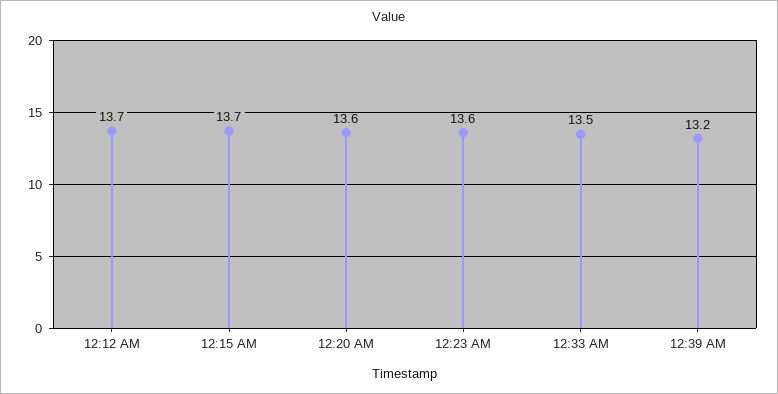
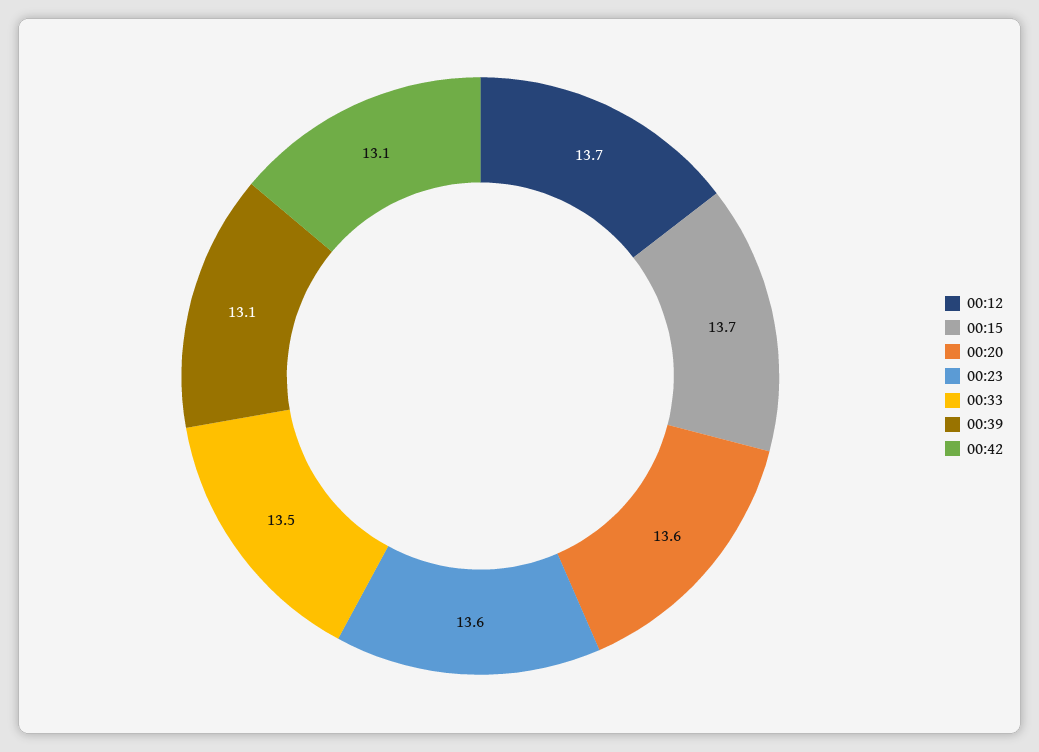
12:39 AM: 13.2 -> 13.1
00:42: none -> 13.1

